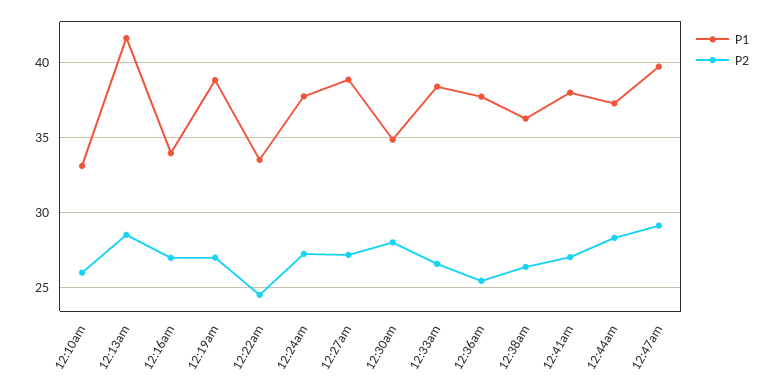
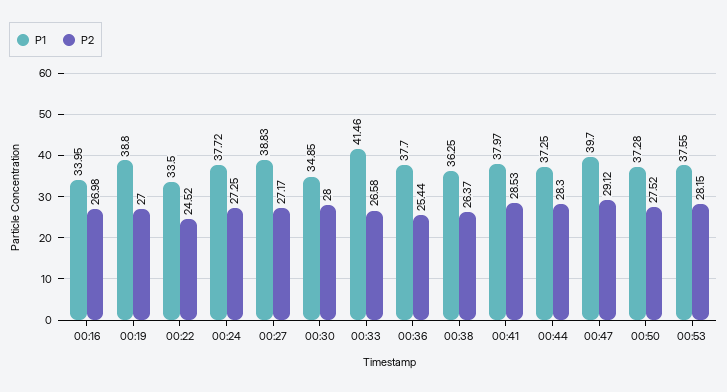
P1, 12:10am: 33 -> none
P2, 12:10am: 26 -> none
P1, 12:13am: 41.5 -> none
P2, 12:13am: 28.5 -> none
P1, 12:33am: 38.5 -> 41.46
P2, 12:41am: 27 -> 28.53
P1, 00:50: none -> 37.28
P2, 00:50: none -> 27.52
P1, 00:53: none -> 37.55
P2, 00:53: none -> 28.15

